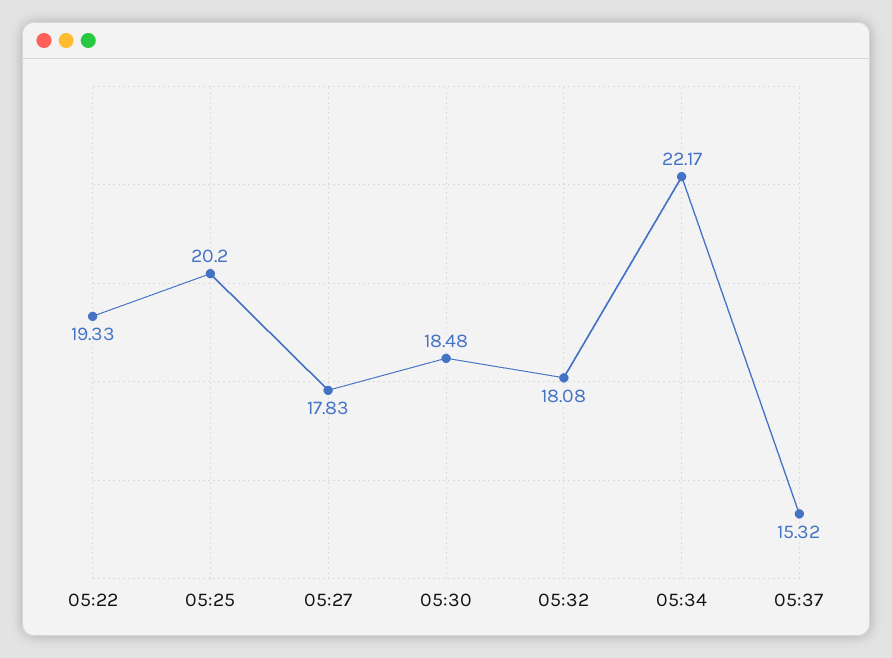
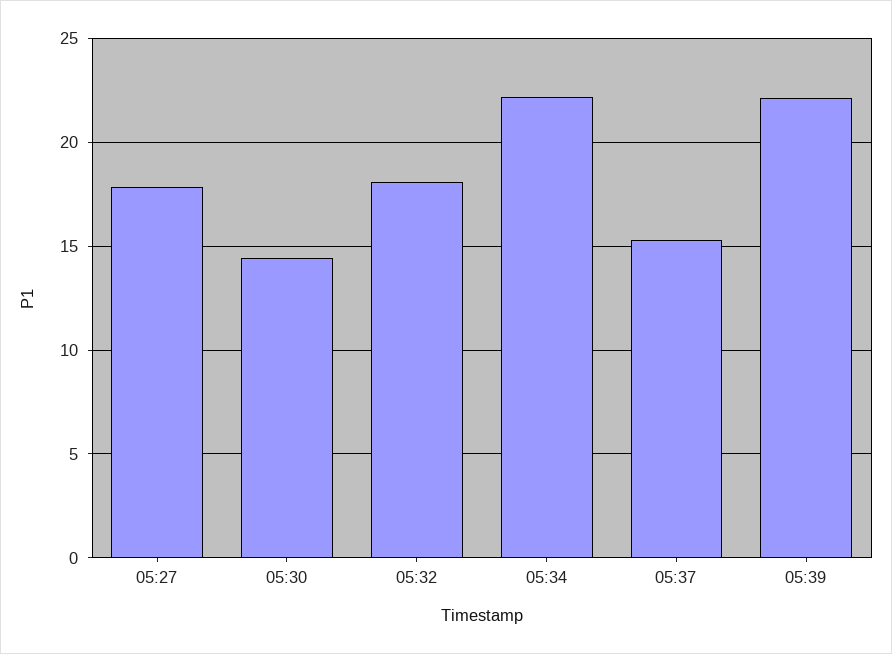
05:22: 19.33 -> none
05:25: 20.2 -> none
05:30: 18.48 -> 14.5
05:39: none -> 22

